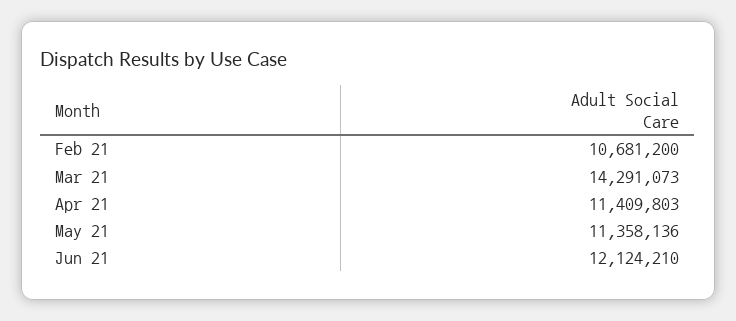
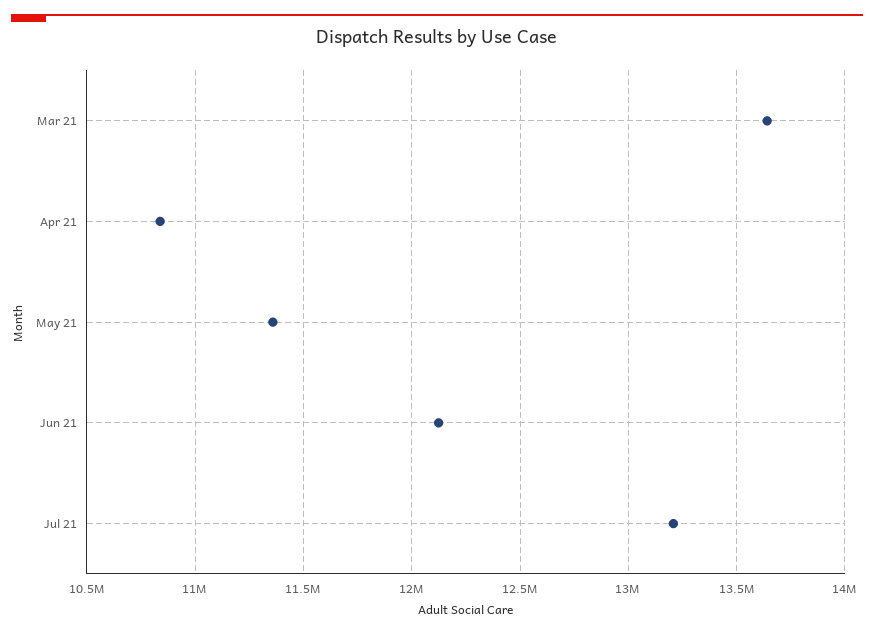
Feb 21: 10681200 -> none
Mar 21: 14291073 -> 13650000
Apr 21: 11409803 -> 10850000
Jul 21: none -> 13200000

